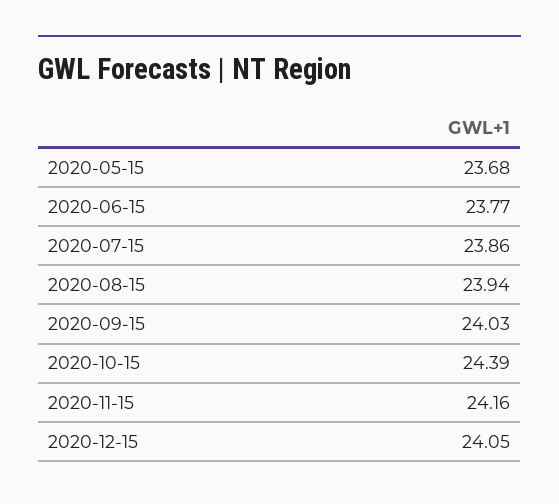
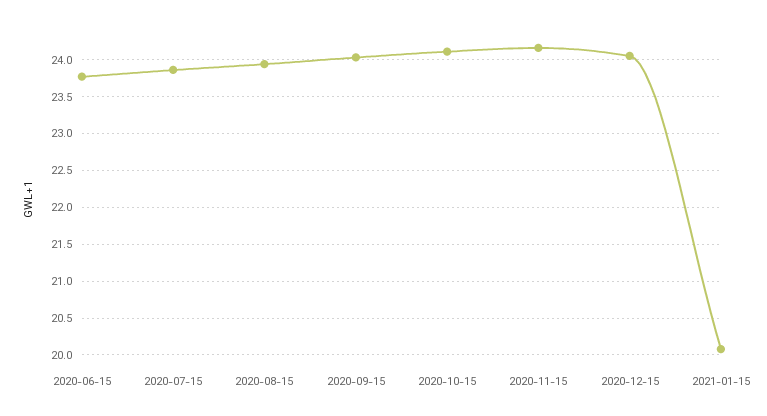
2020-05-15: 23.68 -> none
2020-10-15: 24.39 -> 24.1
2021-01-15: none -> 20.1

